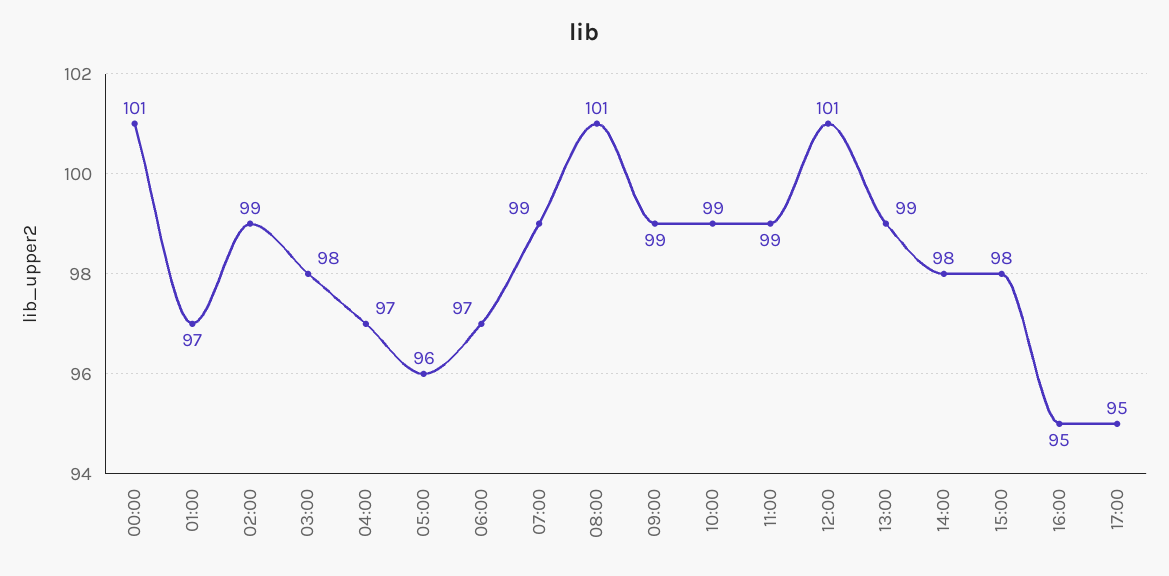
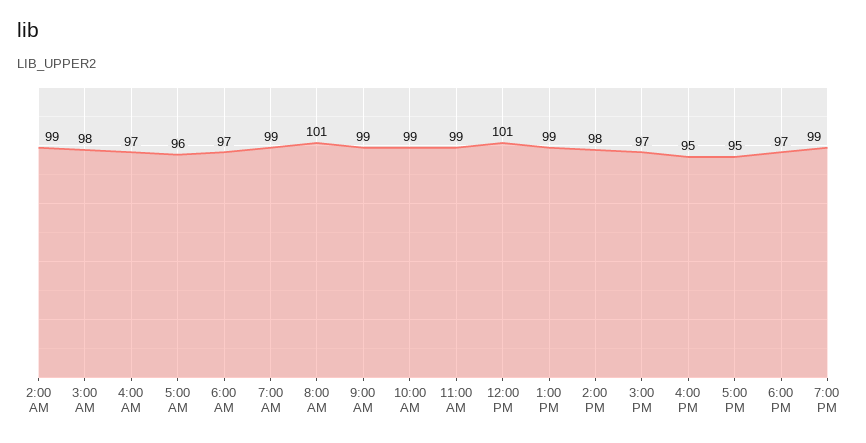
00:00: 101 -> none
01:00: 97 -> none
15:00: 98 -> 97
6:00 PM: none -> 97
7:00 PM: none -> 99

